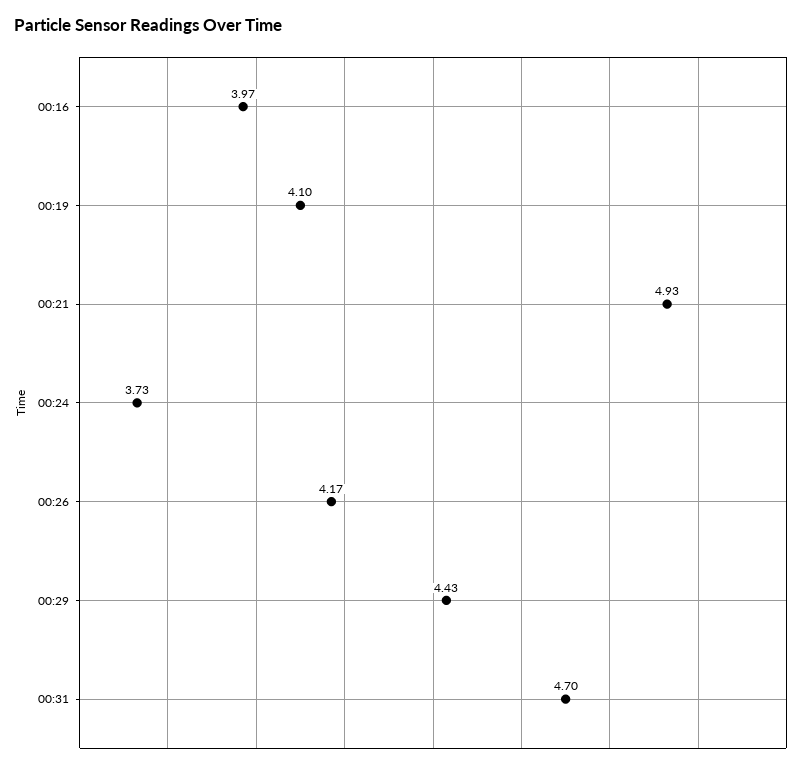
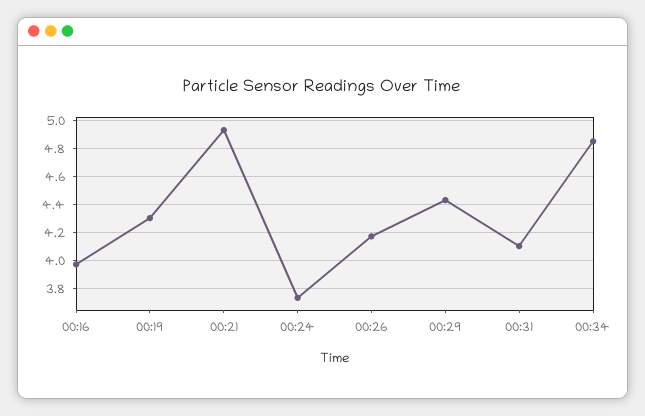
00:19: 4.1 -> 4.3
00:31: 4.7 -> 4.1
00:34: none -> 4.85

